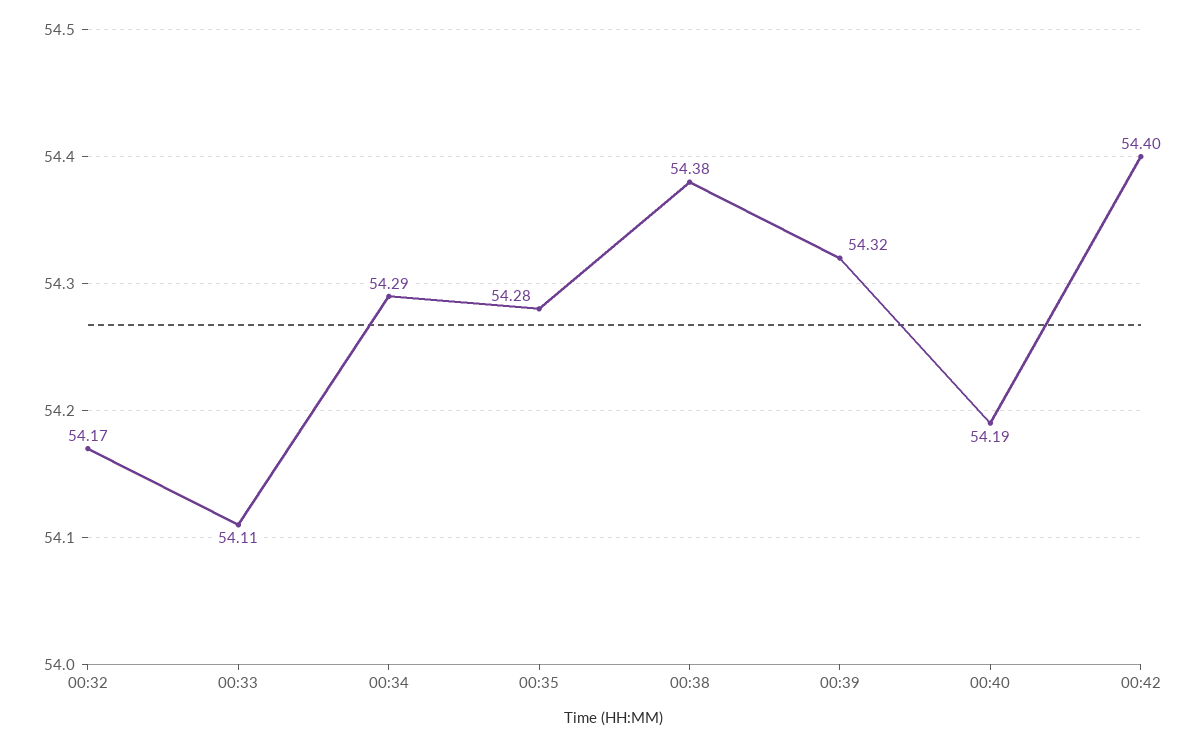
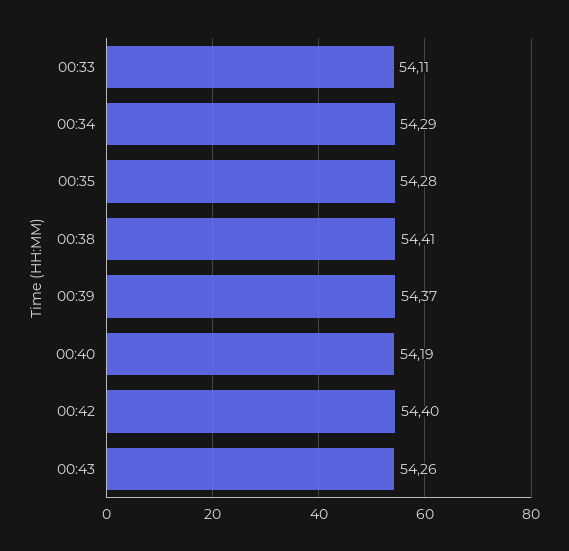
00:32: 54.17 -> none
00:38: 54.38 -> 54.41
00:39: 54.32 -> 54.37
00:43: none -> 54.26

